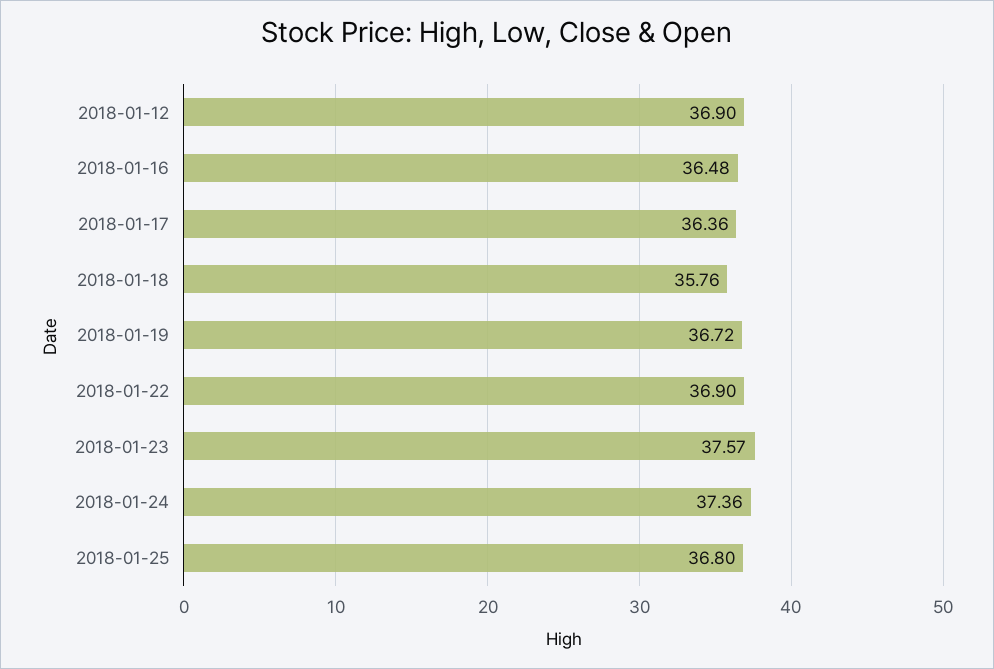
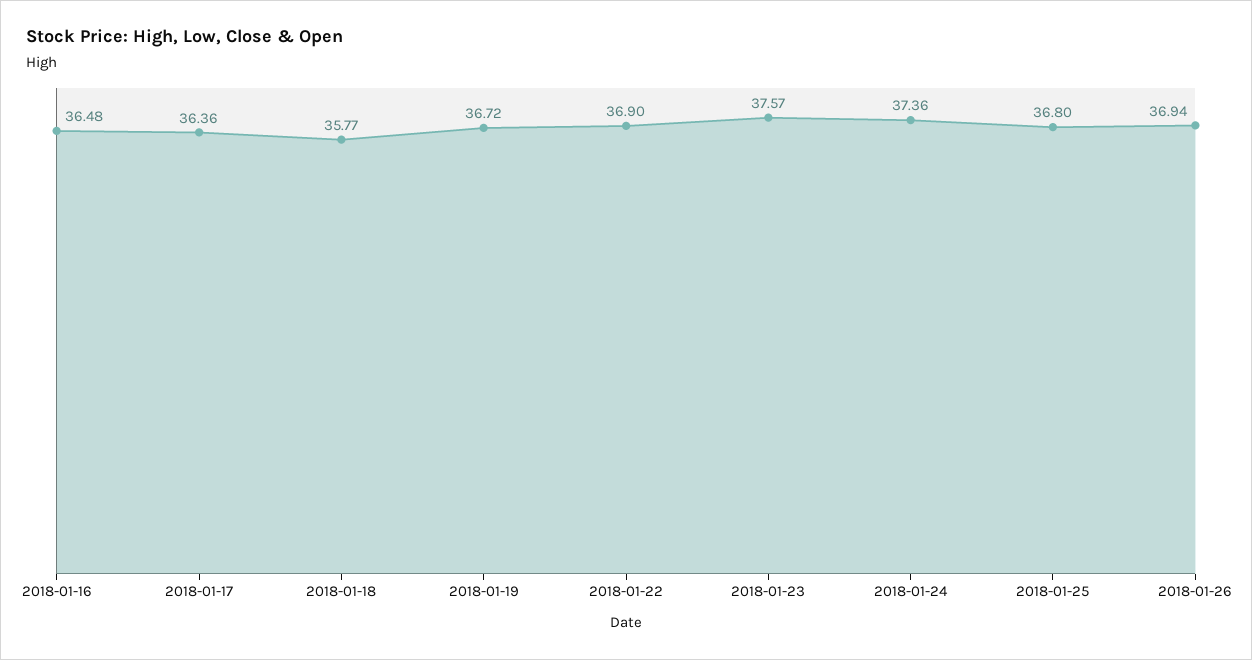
2018-01-12: 36.9 -> none
2018-01-18: 35.76 -> 35.77
2018-01-26: none -> 36.94

